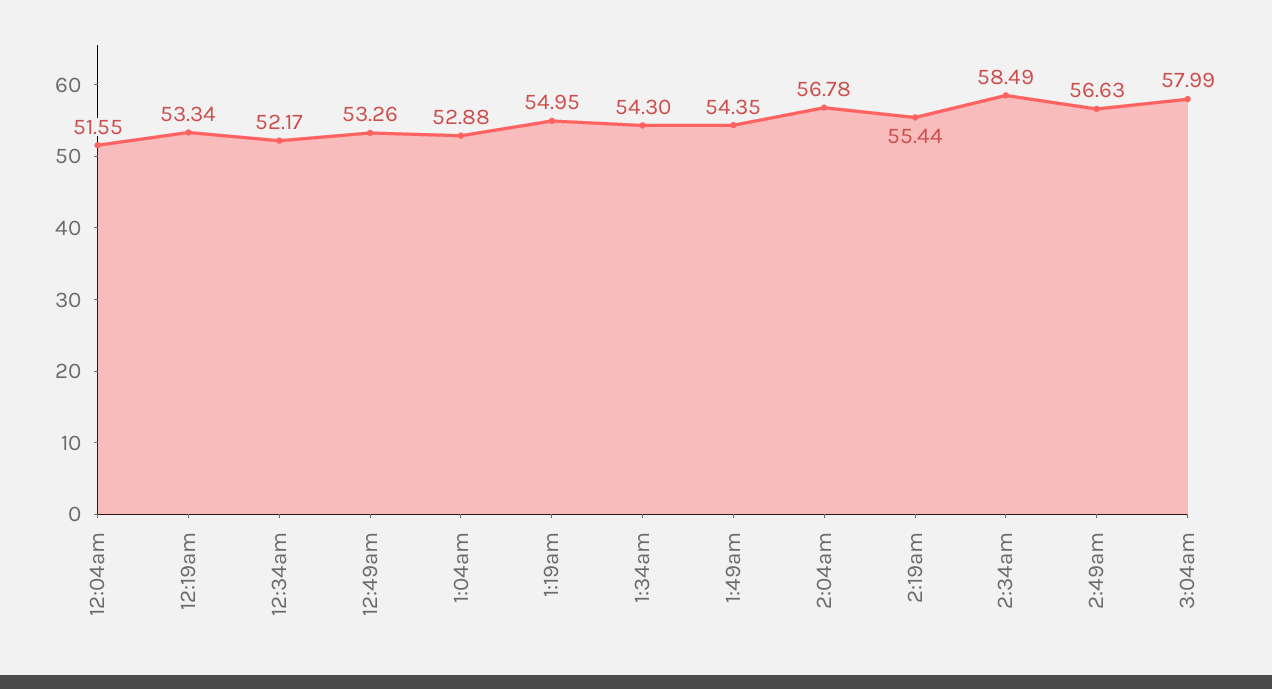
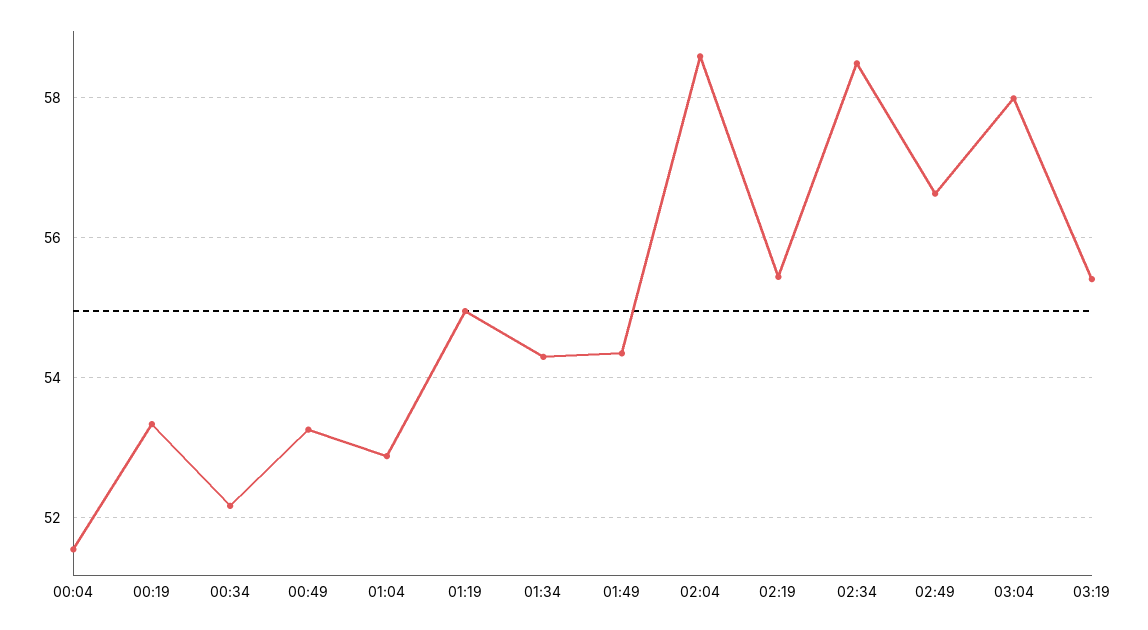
2:04am: 56.78 -> 58.6
03:19: none -> 55.4

